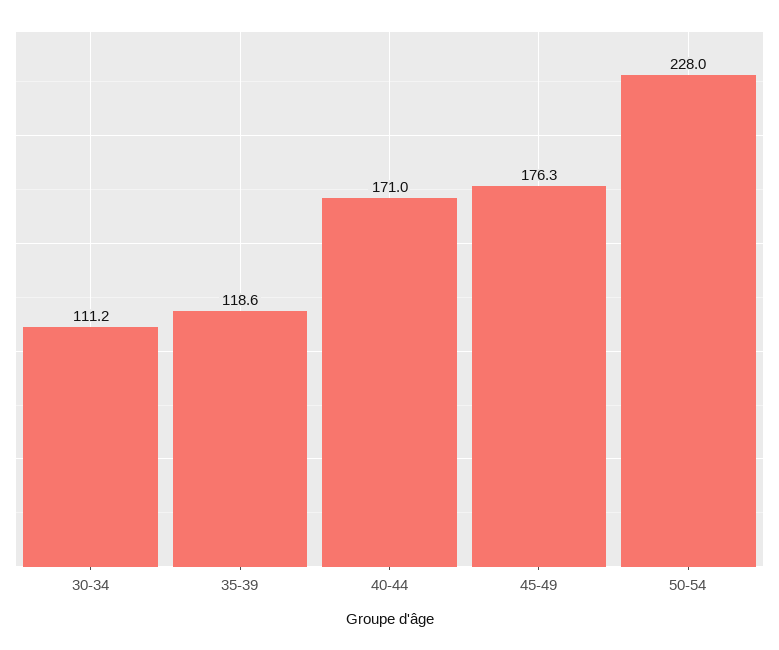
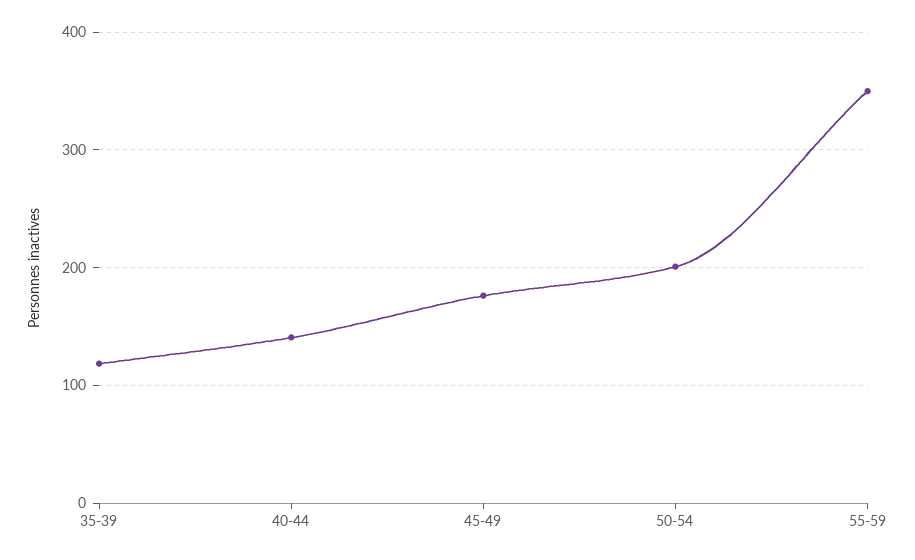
30-34: 111.2 -> none
40-44: 171 -> 140
50-54: 228 -> 200
55-59: none -> 350

